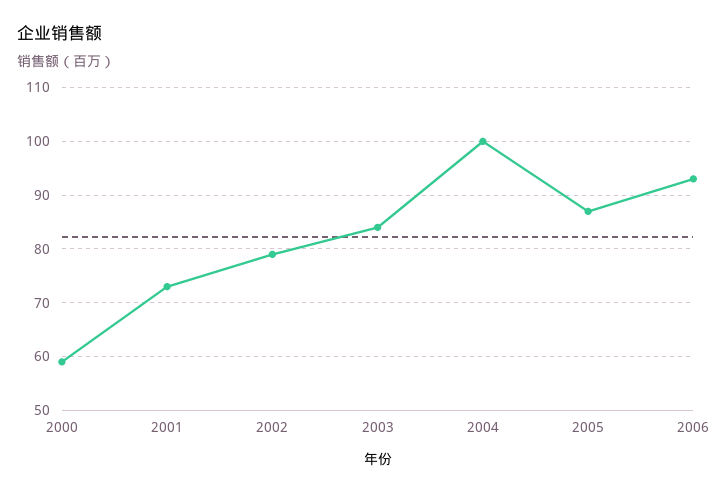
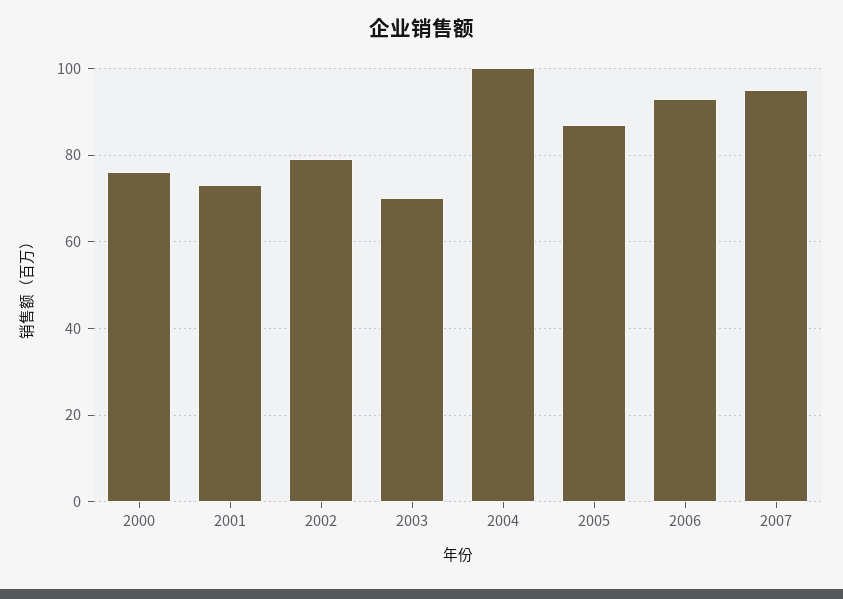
2000: 60 -> 75
2003: 85 -> 70
2007: none -> 95

